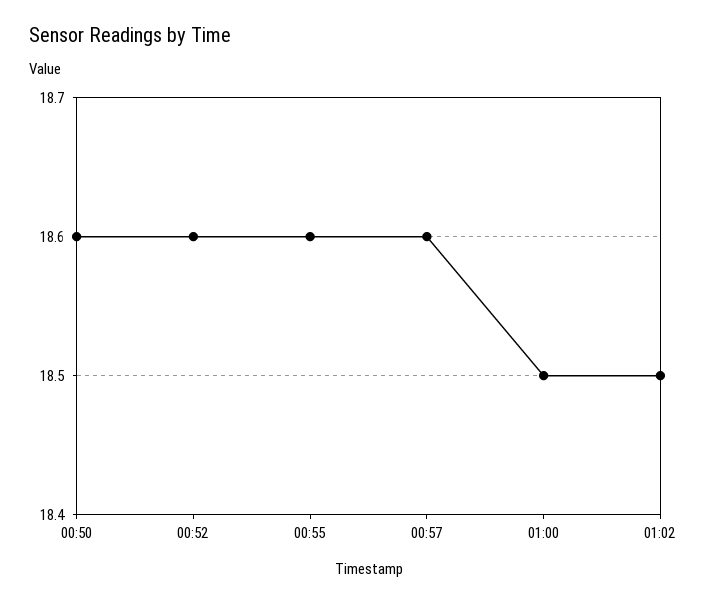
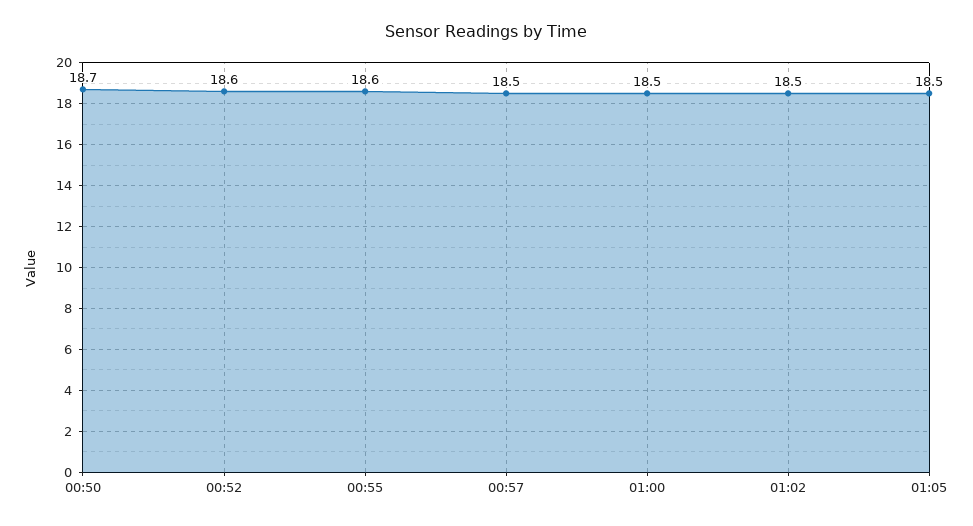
00:50: 18.6 -> 18.7
00:57: 18.6 -> 18.5
01:05: none -> 18.5

